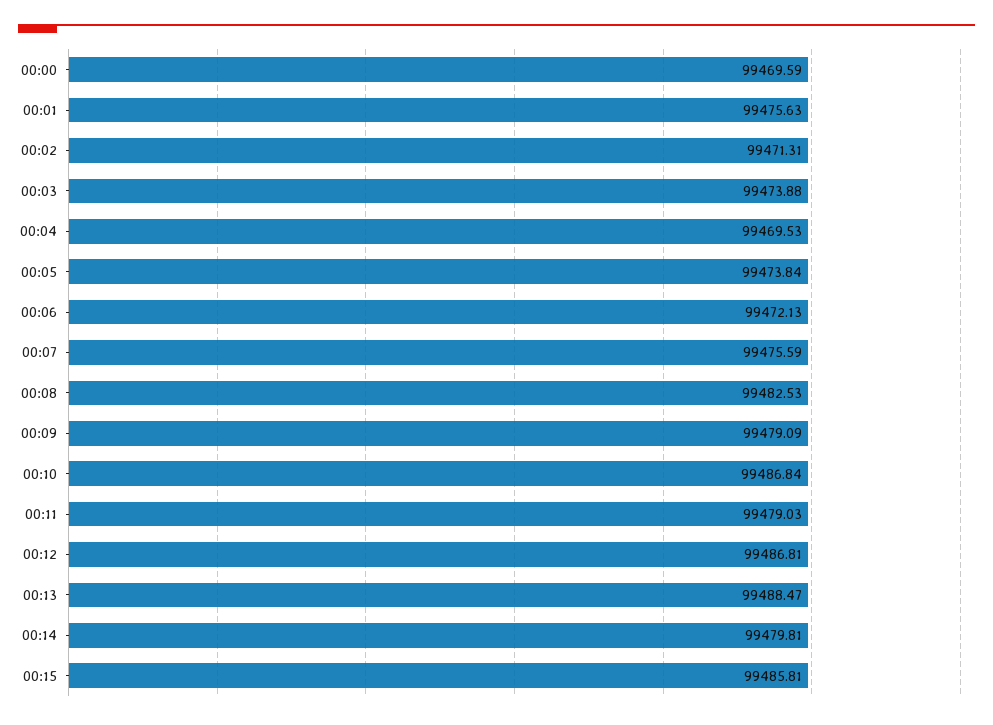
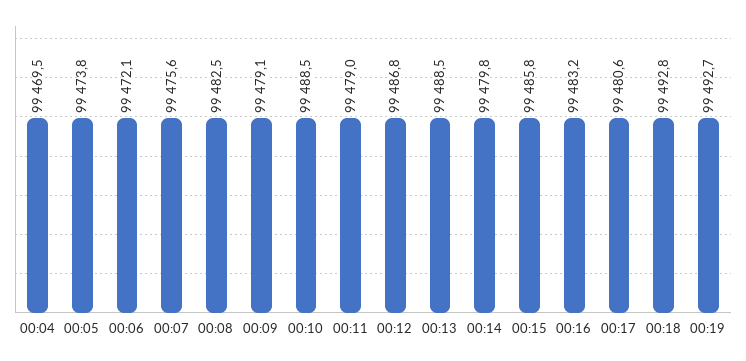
00:00: 99469.59 -> none
00:01: 99475.63 -> none
00:02: 99471.31 -> none
00:03: 99473.88 -> none
00:10: 99486.84 -> 99488.5
00:16: none -> 99483.2
00:17: none -> 99480.6
00:18: none -> 99492.8
00:19: none -> 99492.7

